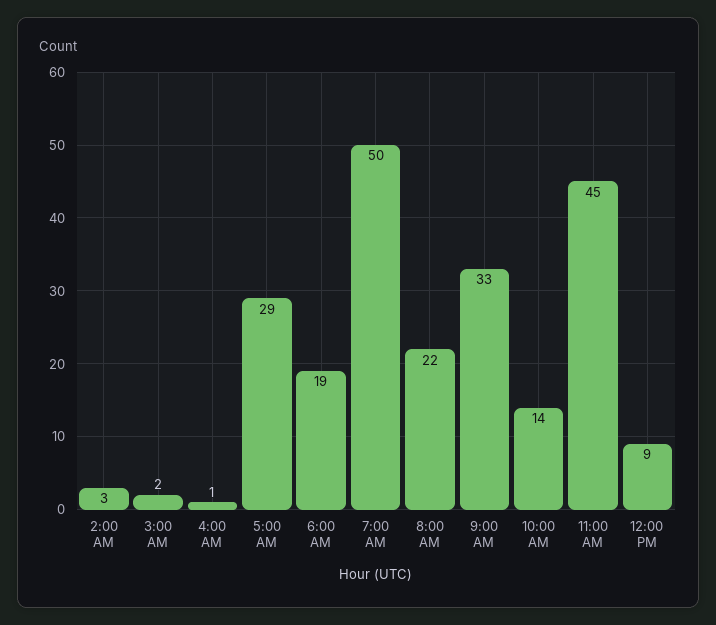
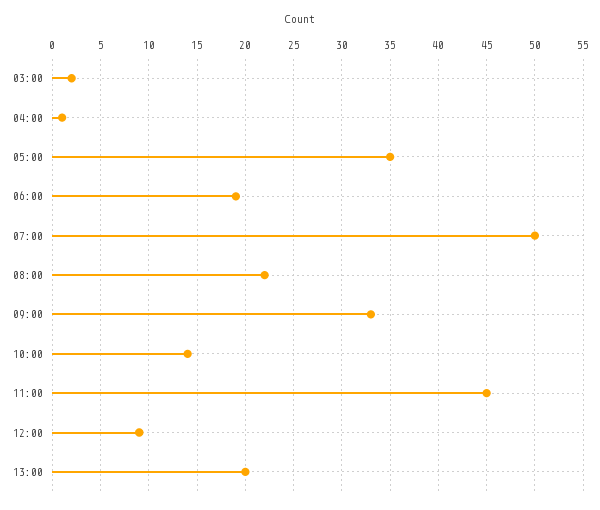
2:00 AM: 3 -> none
5:00 AM: 29 -> 35
13:00: none -> 20

